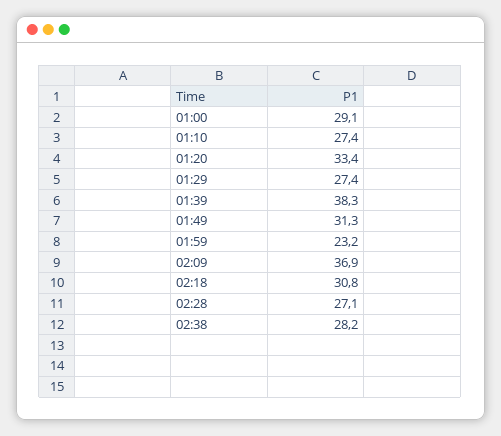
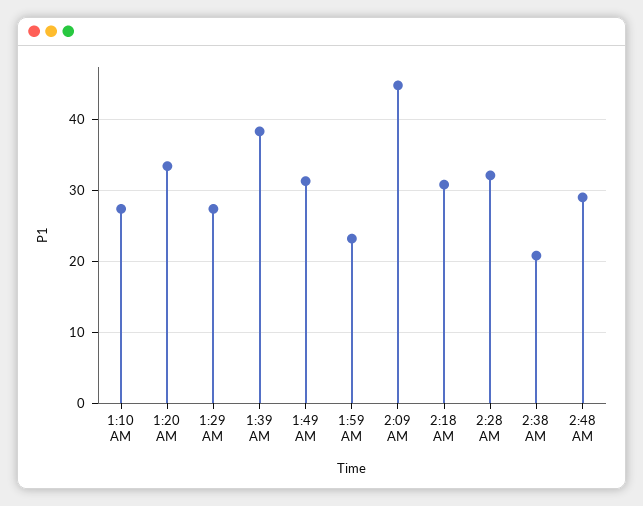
01:00: 29.1 -> none
02:09: 36.9 -> 45
02:28: 27.1 -> 32
02:38: 28.2 -> 21
2:48 AM: none -> 29

